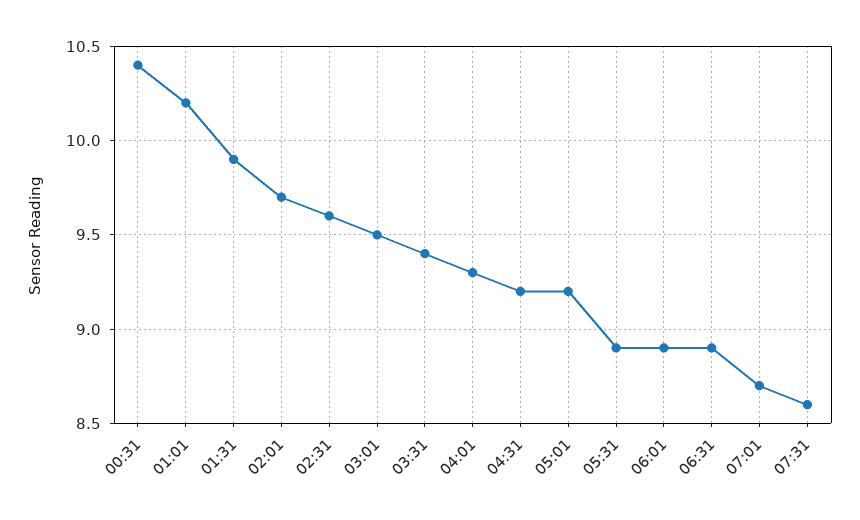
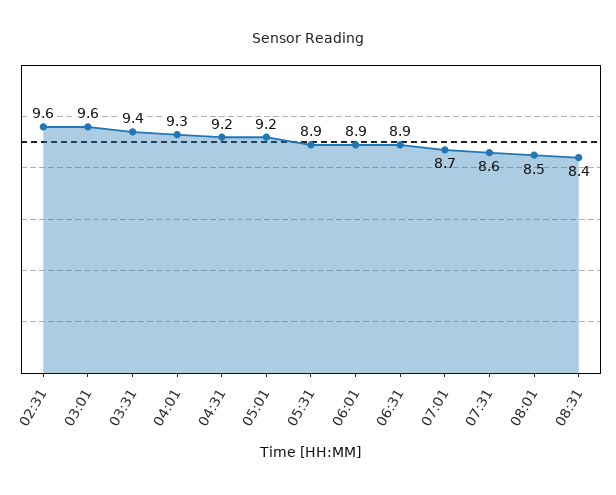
00:31: 10.4 -> none
01:01: 10.2 -> none
01:31: 9.9 -> none
02:01: 9.7 -> none
03:01: 9.5 -> 9.6
08:01: none -> 8.5
08:31: none -> 8.4

